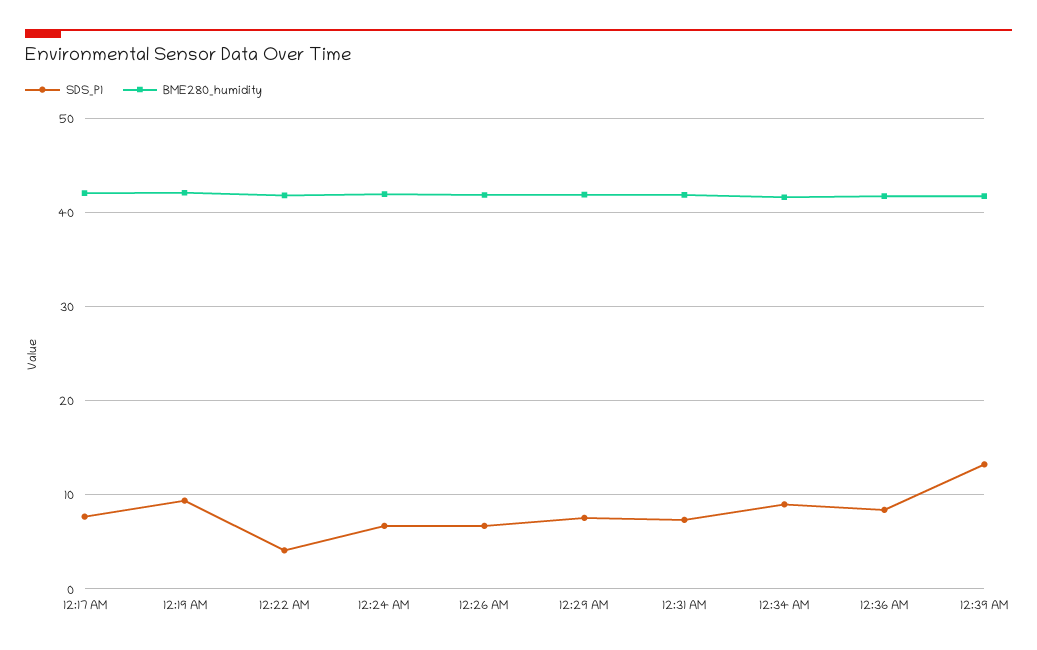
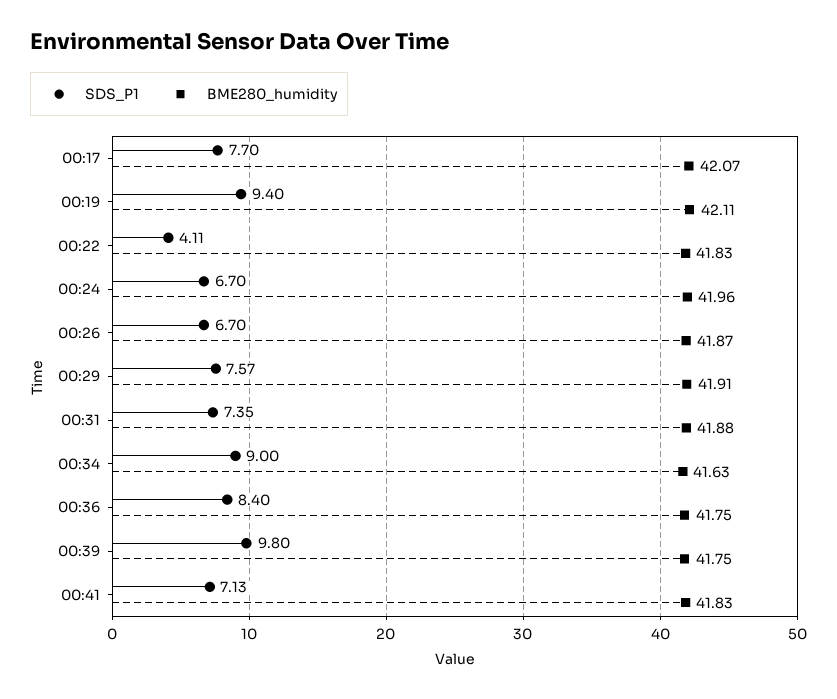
SDS_P1, 12:39 AM: 13 -> 9.8
SDS_P1, 00:41: none -> 7.13
BME280_humidity, 00:41: none -> 41.83

